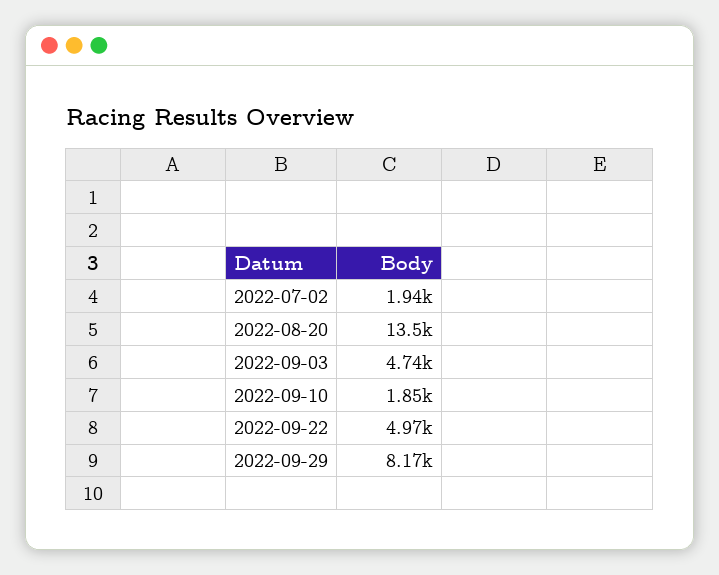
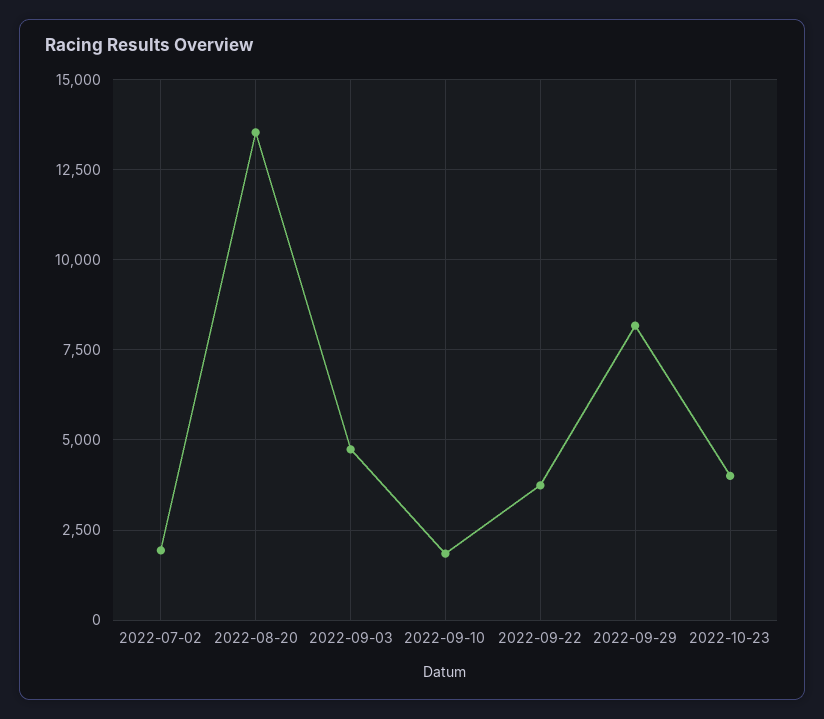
2022-09-22: 4970 -> 3750
2022-10-23: none -> 4000

